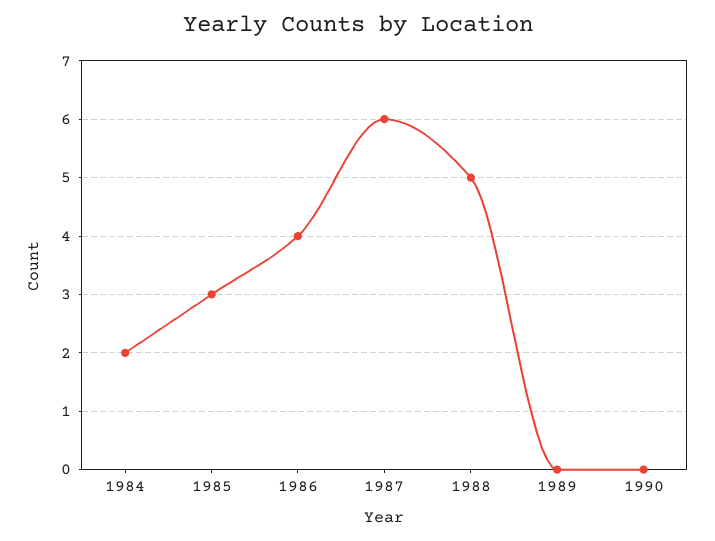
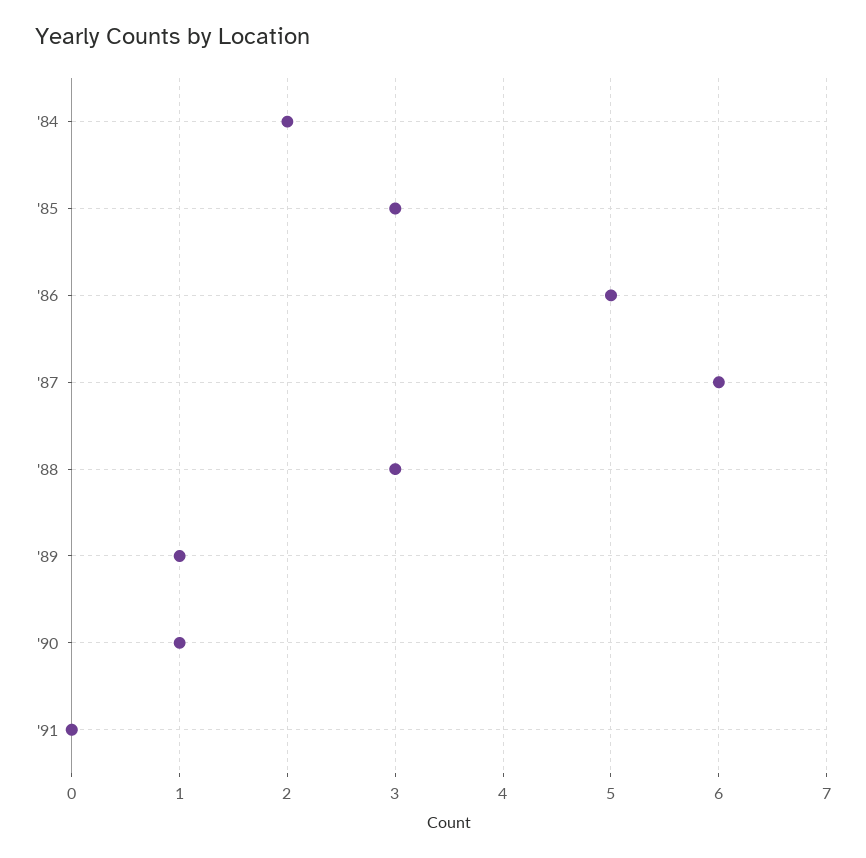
1986: 4 -> 5
1988: 5 -> 3
1989: 0 -> 1
1990: 0 -> 1
'91: none -> 0

